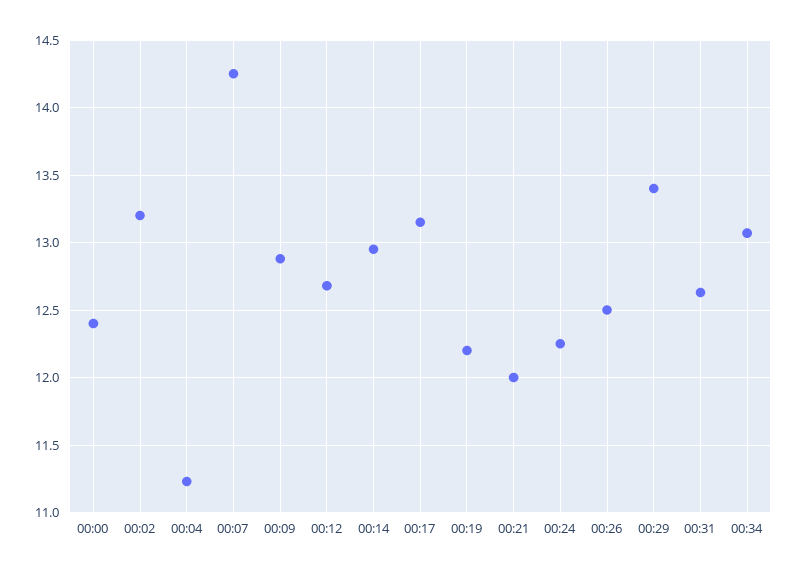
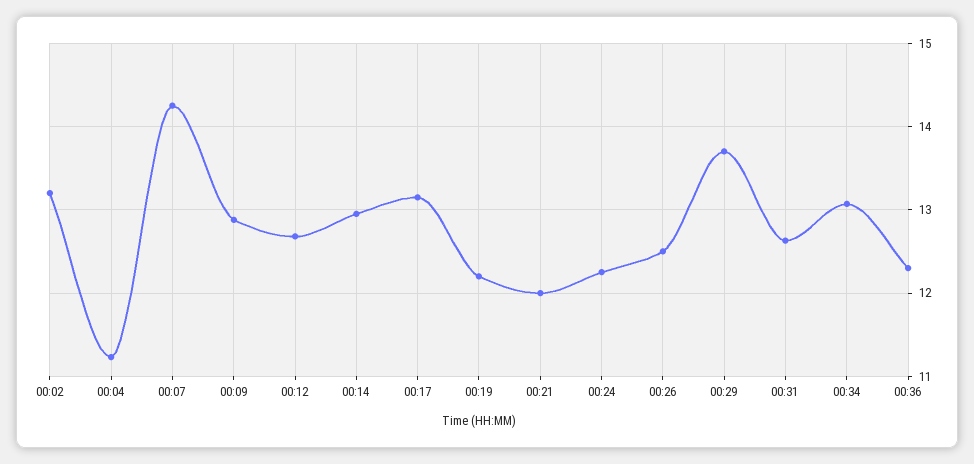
00:00: 12.4 -> none
00:29: 13.4 -> 13.7
00:36: none -> 12.3

